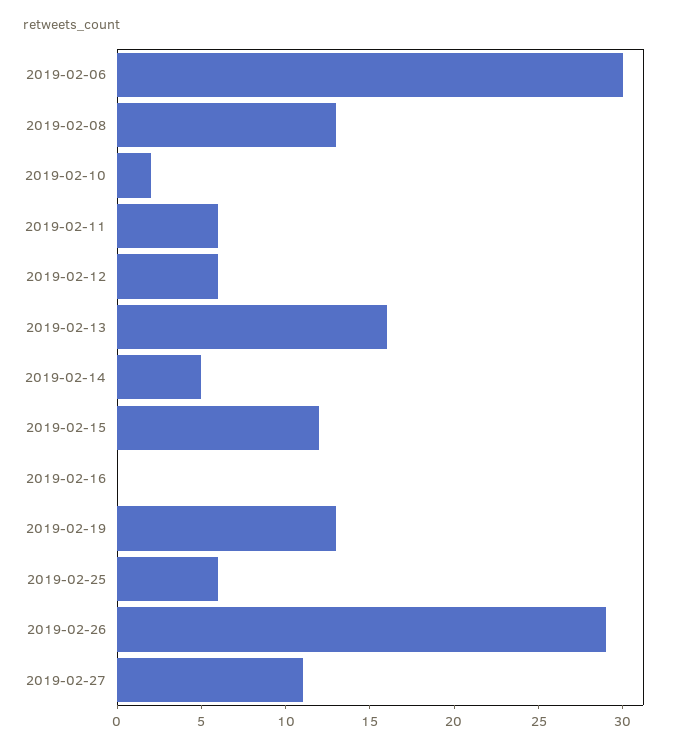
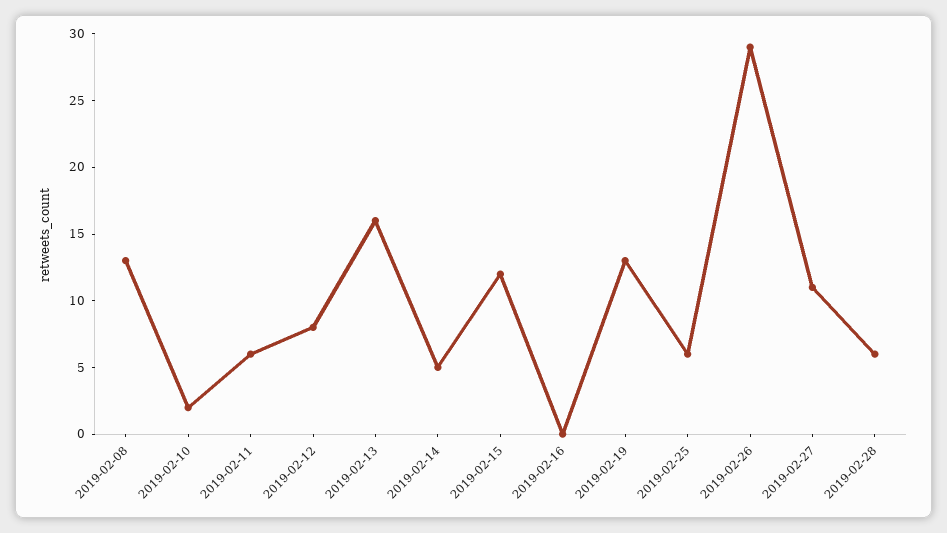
2019-02-06: 30 -> none
2019-02-12: 6 -> 8
2019-02-28: none -> 6

